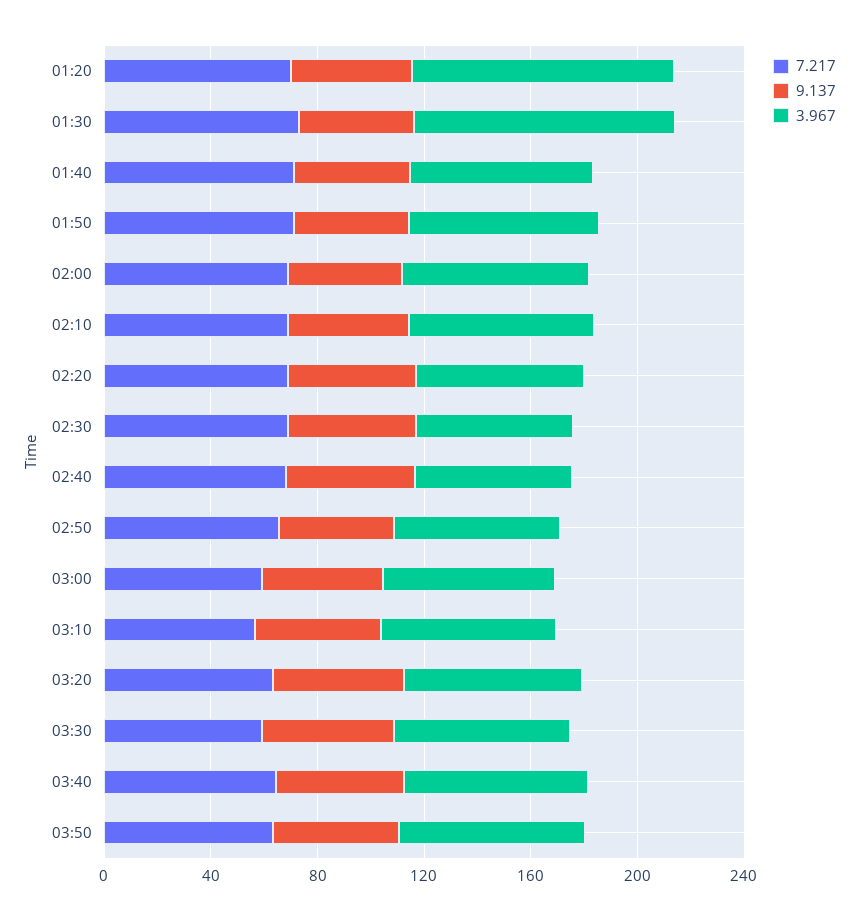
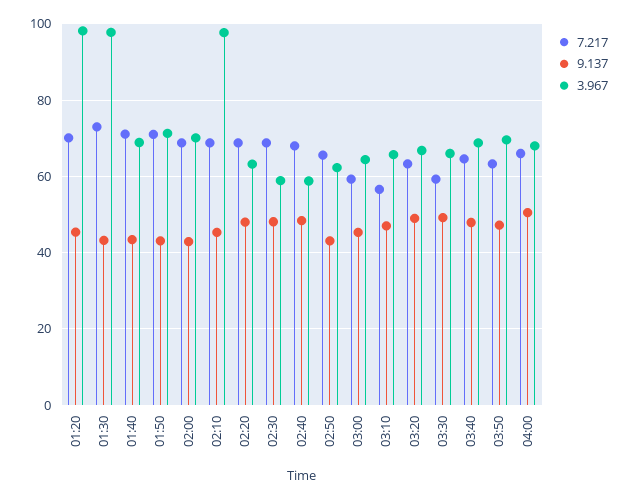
3.967, 02:10: 70 -> 98
7.217, 04:00: none -> 66
9.137, 04:00: none -> 50
3.967, 04:00: none -> 68

